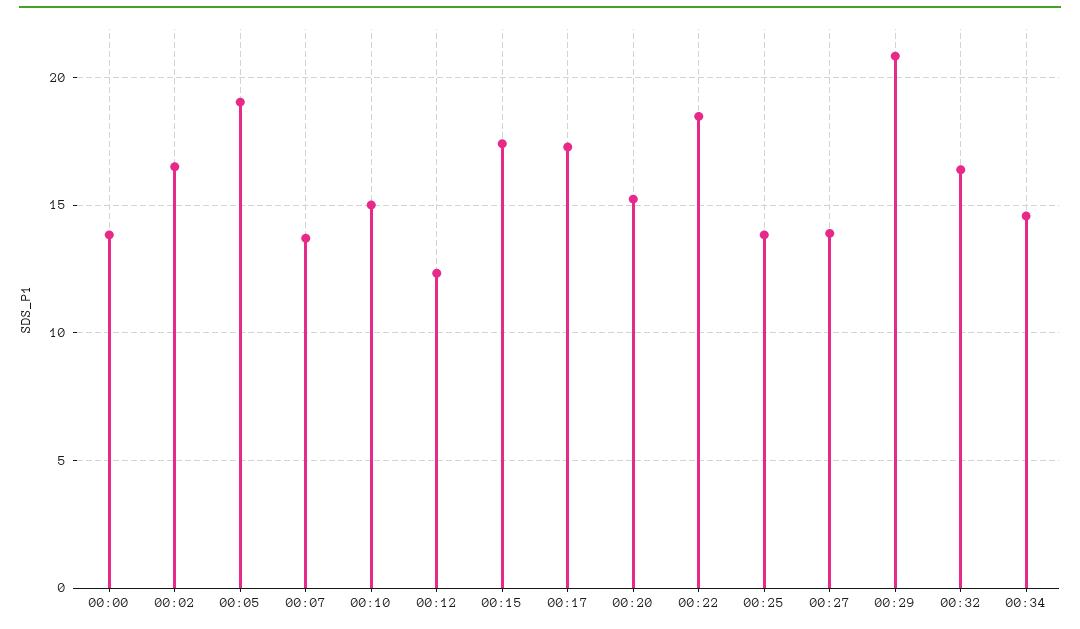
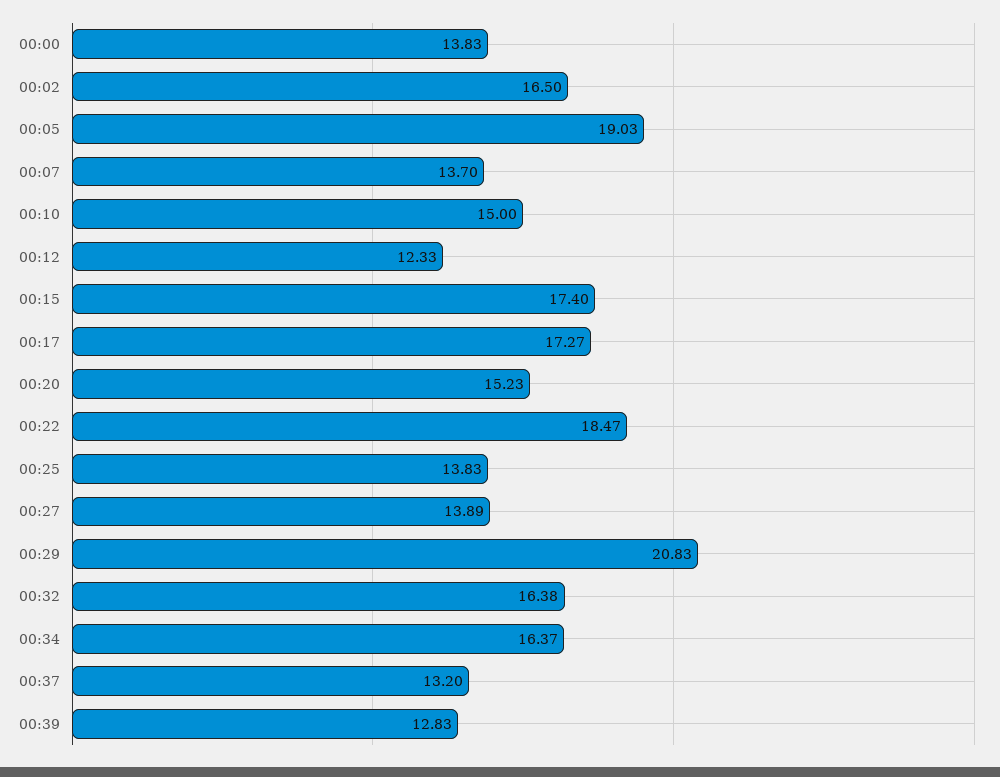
00:34: 14.5 -> 16.37
00:37: none -> 13.2
00:39: none -> 12.83

